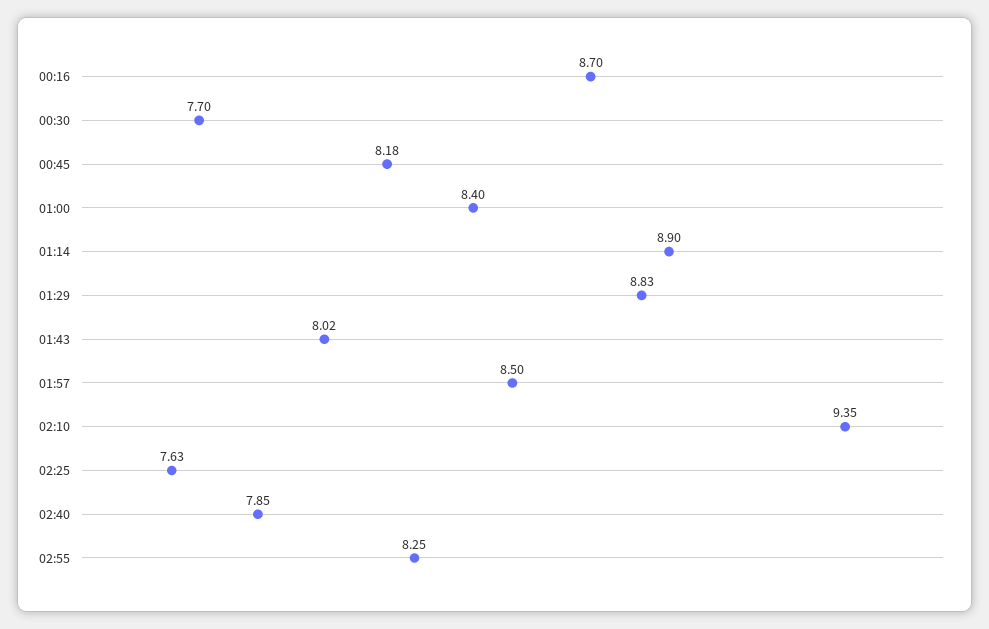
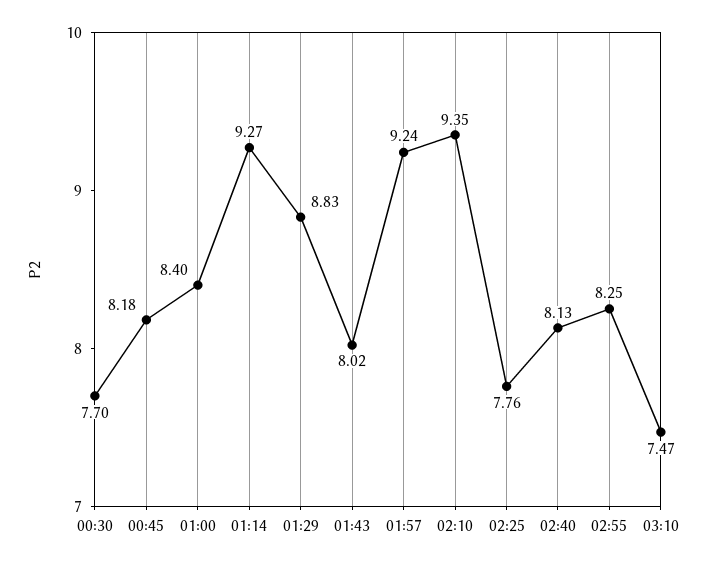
00:16: 8.7 -> none
01:14: 8.9 -> 9.27
01:57: 8.5 -> 9.24
02:25: 7.63 -> 7.76
02:40: 7.85 -> 8.13
03:10: none -> 7.47

